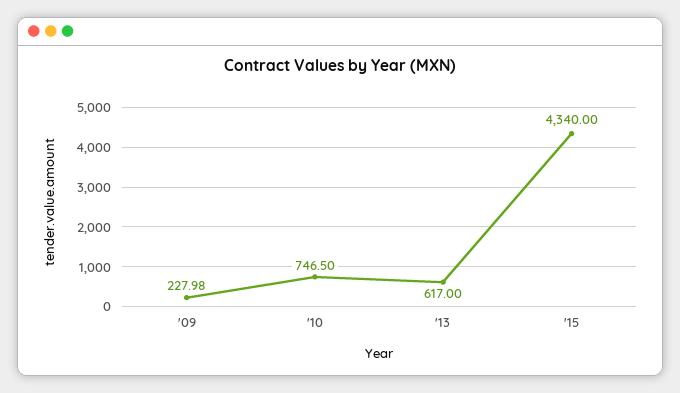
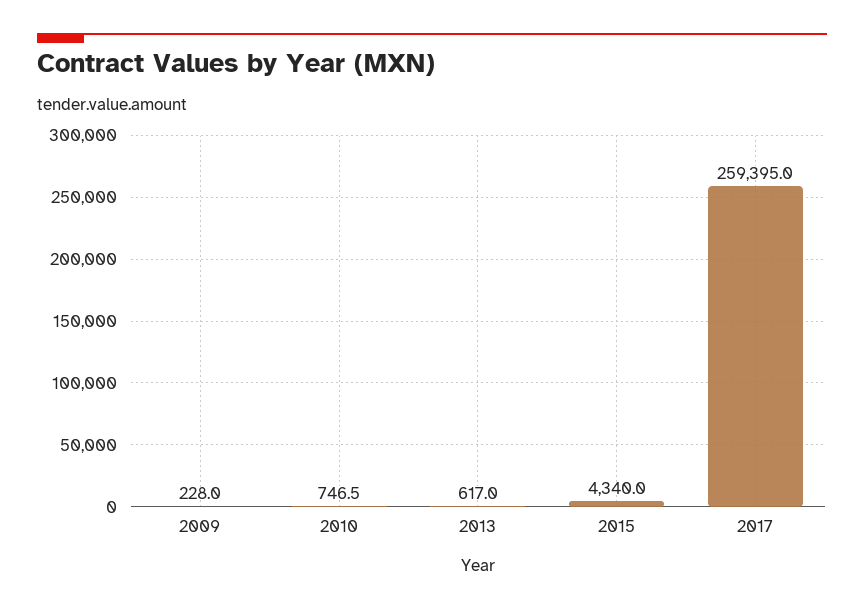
2017: none -> 259395

